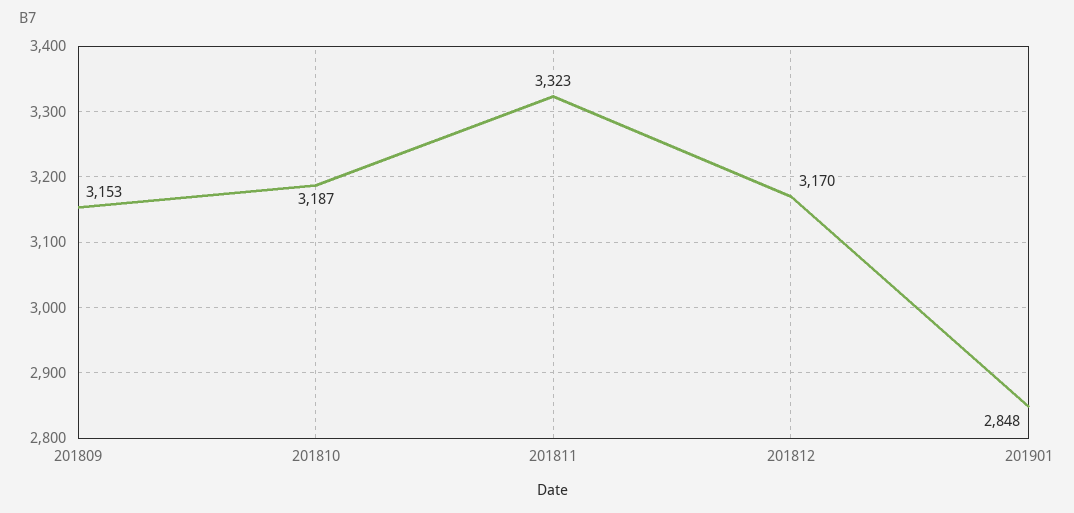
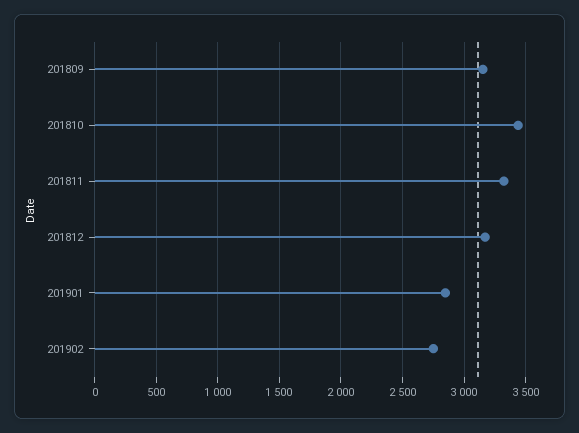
201810: 3187 -> 3450
201902: none -> 2750

